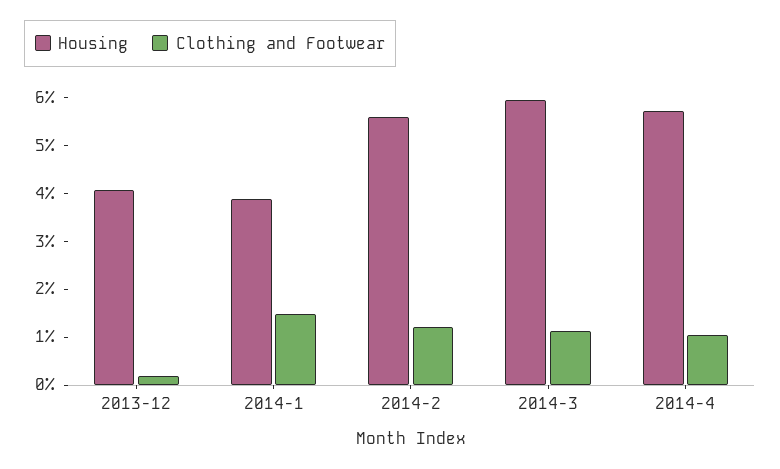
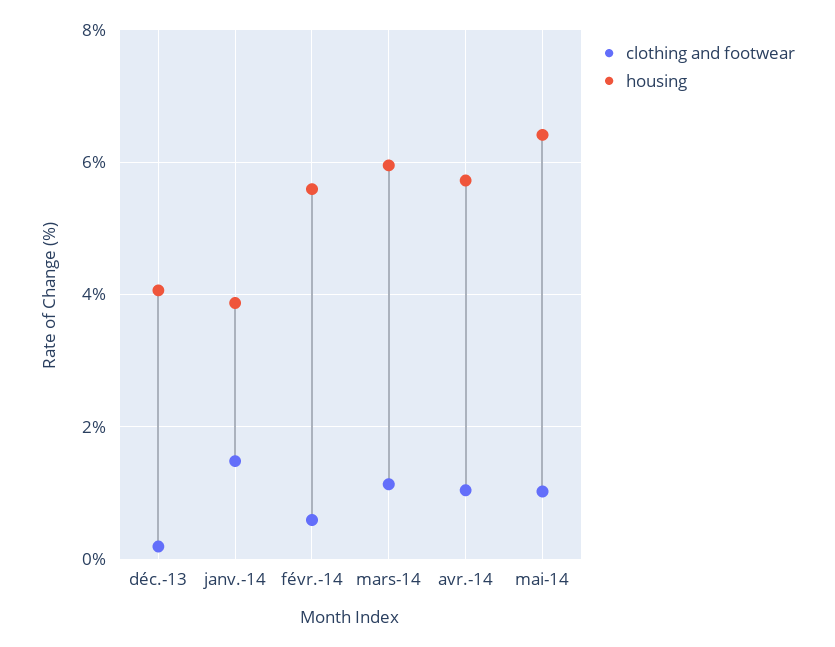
Clothing and Footwear, 2014-2: 1.2 -> 0.6
Clothing and Footwear, mai-14: none -> 1
Housing, mai-14: none -> 6.4

